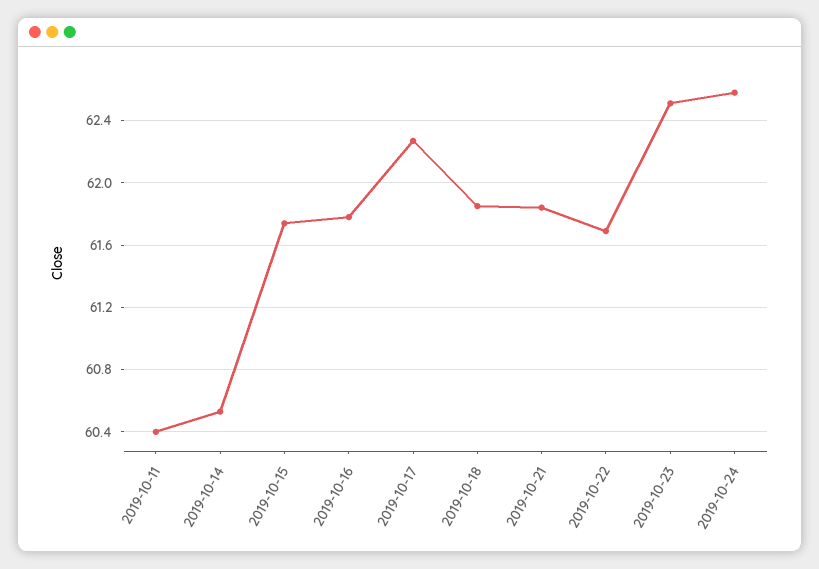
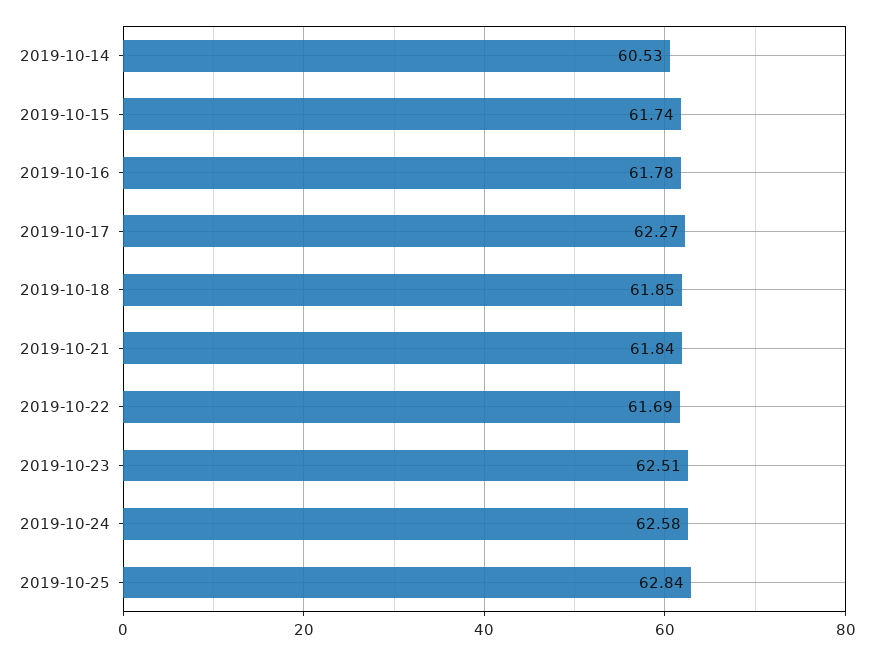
2019-10-11: 60.4 -> none
2019-10-25: none -> 62.84

